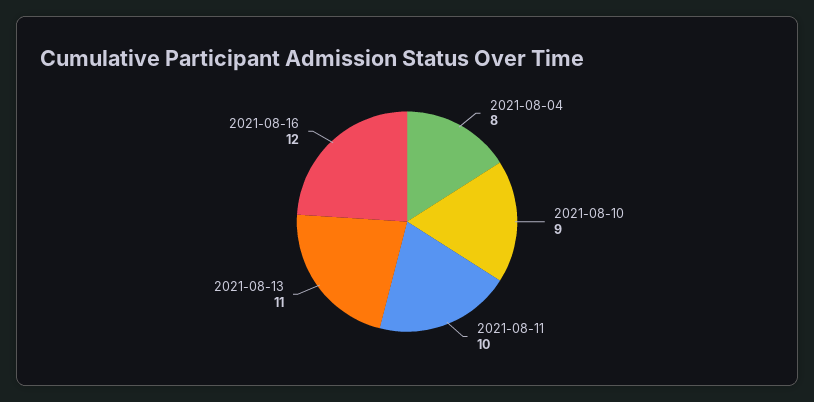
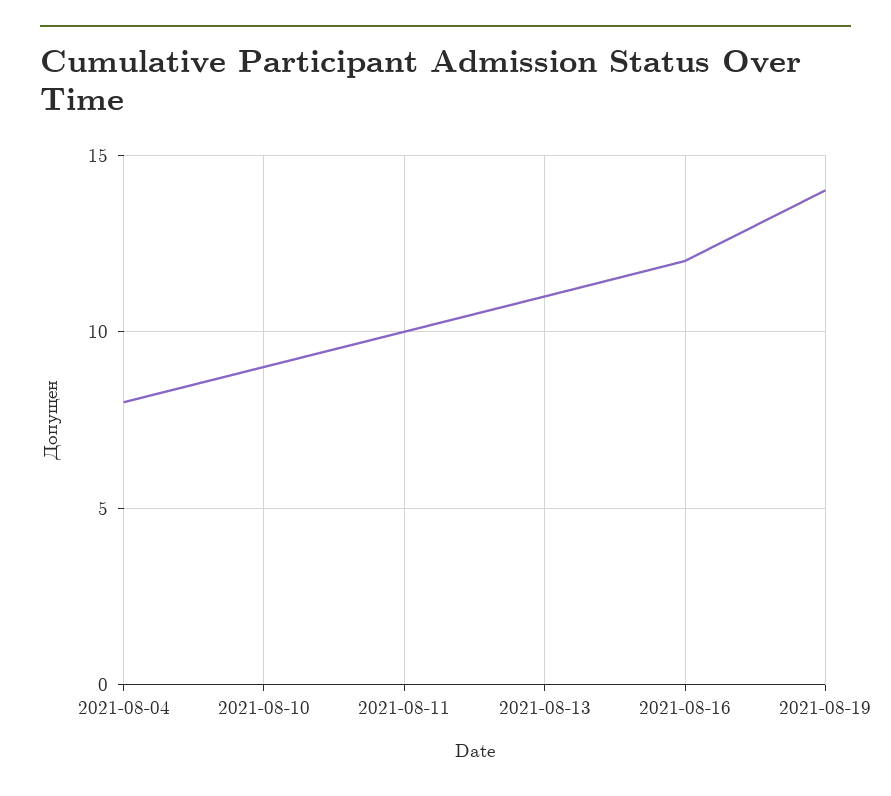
2021-08-19: none -> 14

